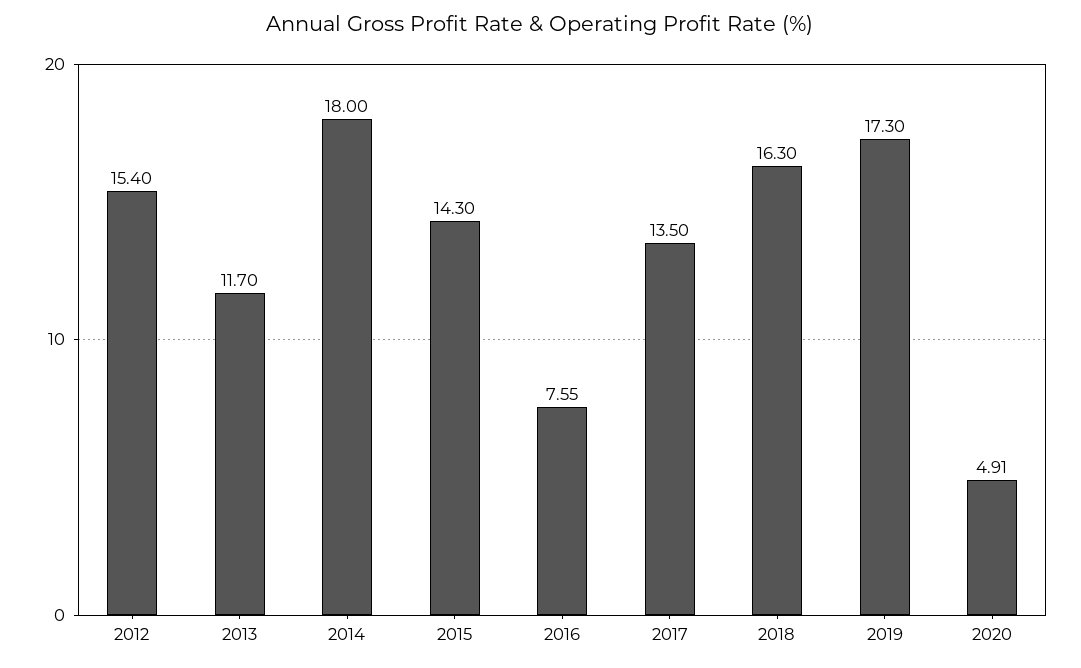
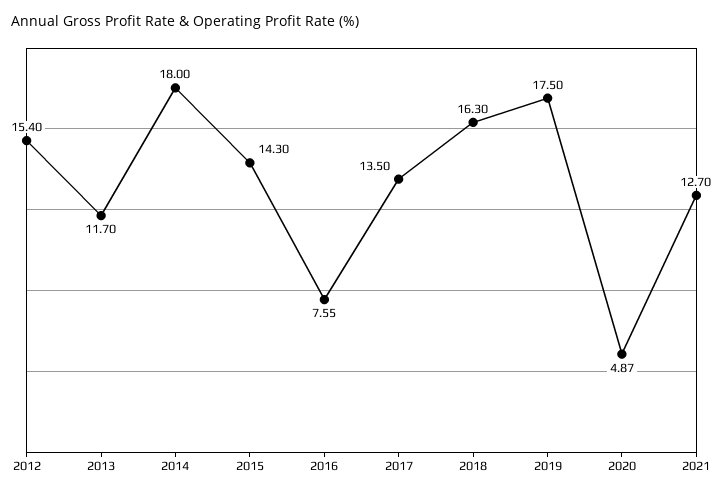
2019: 17.3 -> 17.5
2020: 4.91 -> 4.87
2021: none -> 12.7

